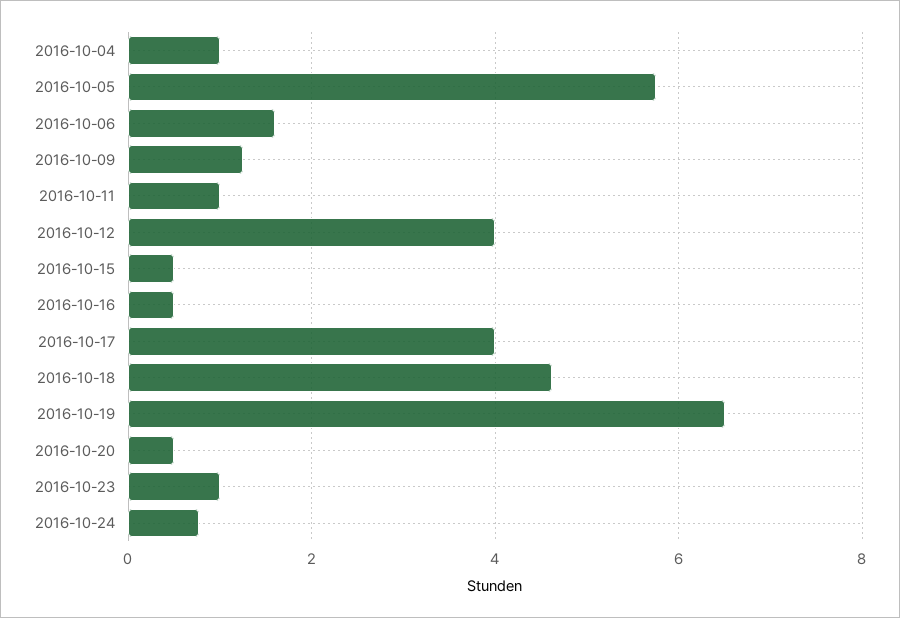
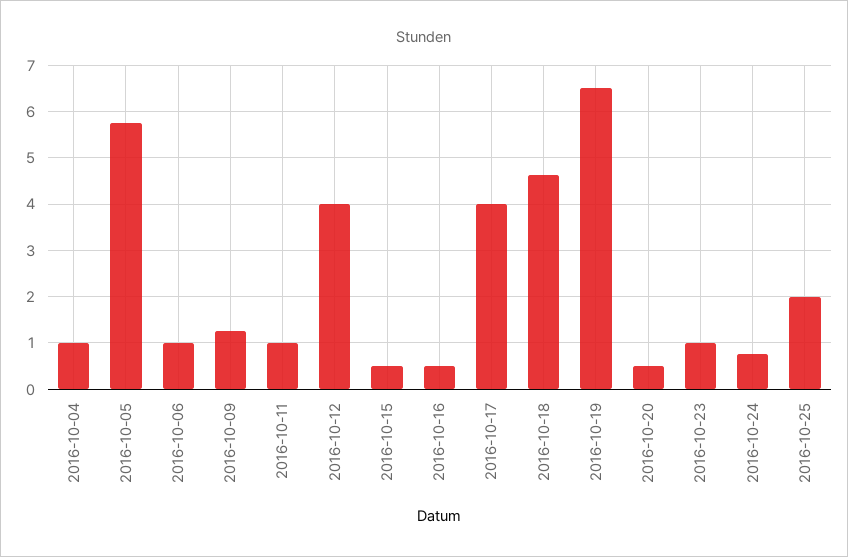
2016-10-06: 1.6 -> 1
2016-10-25: none -> 2

